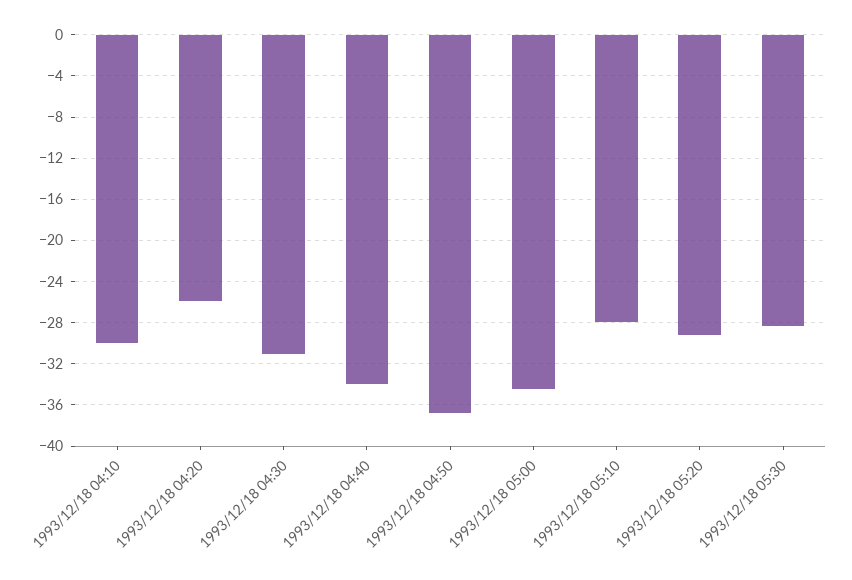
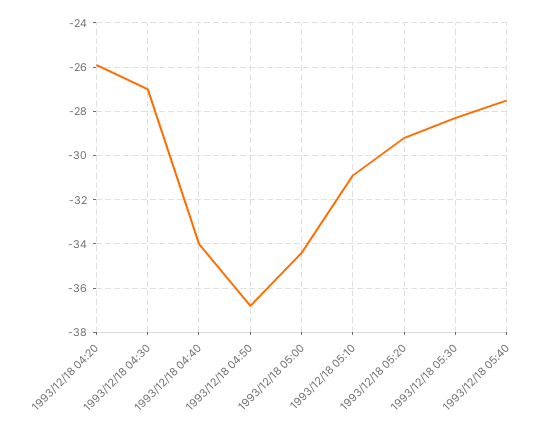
1993/12/18 04:10: -30 -> none
1993/12/18 04:30: -31 -> -27
1993/12/18 05:10: -28 -> -31
1993/12/18 05:40: none -> -27.5

